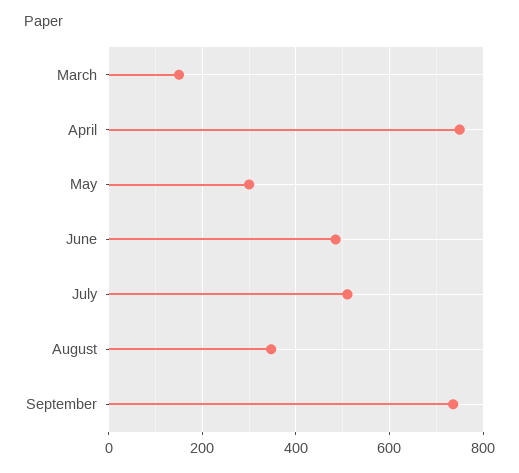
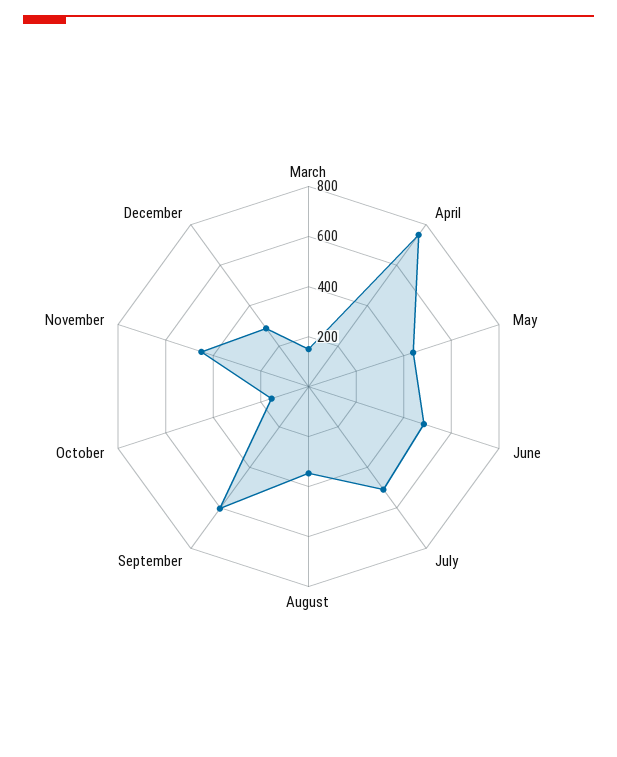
May: 300 -> 450
September: 740 -> 600
October: none -> 150
November: none -> 450
December: none -> 300

